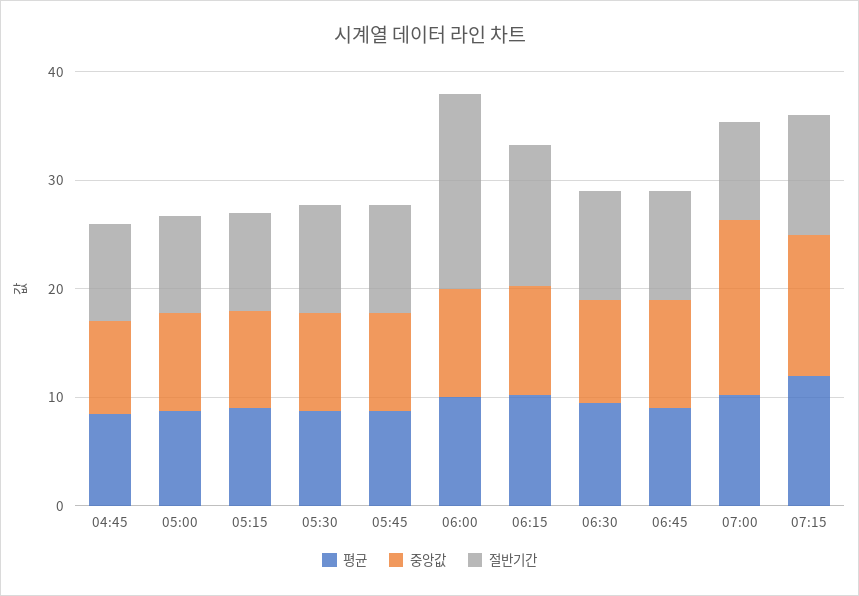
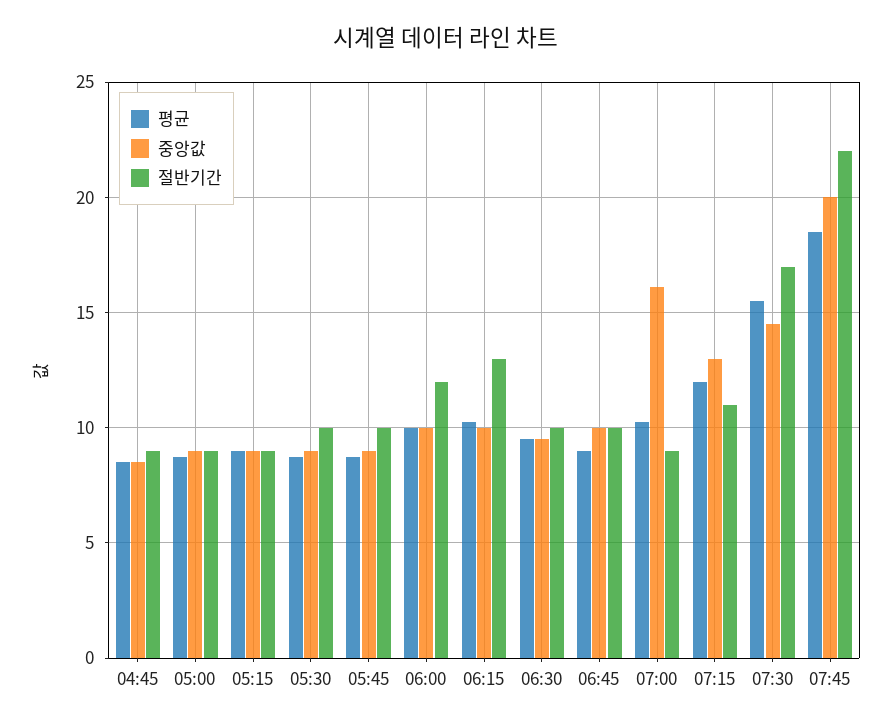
절반기간, 06:00: 18 -> 12
평균, 07:30: none -> 15.5
중앙값, 07:30: none -> 14.5
절반기간, 07:30: none -> 17
평균, 07:45: none -> 18.5
중앙값, 07:45: none -> 20
절반기간, 07:45: none -> 22

